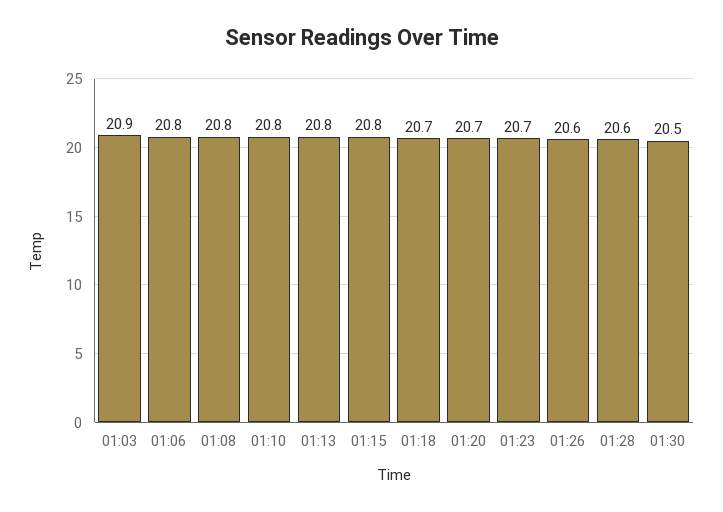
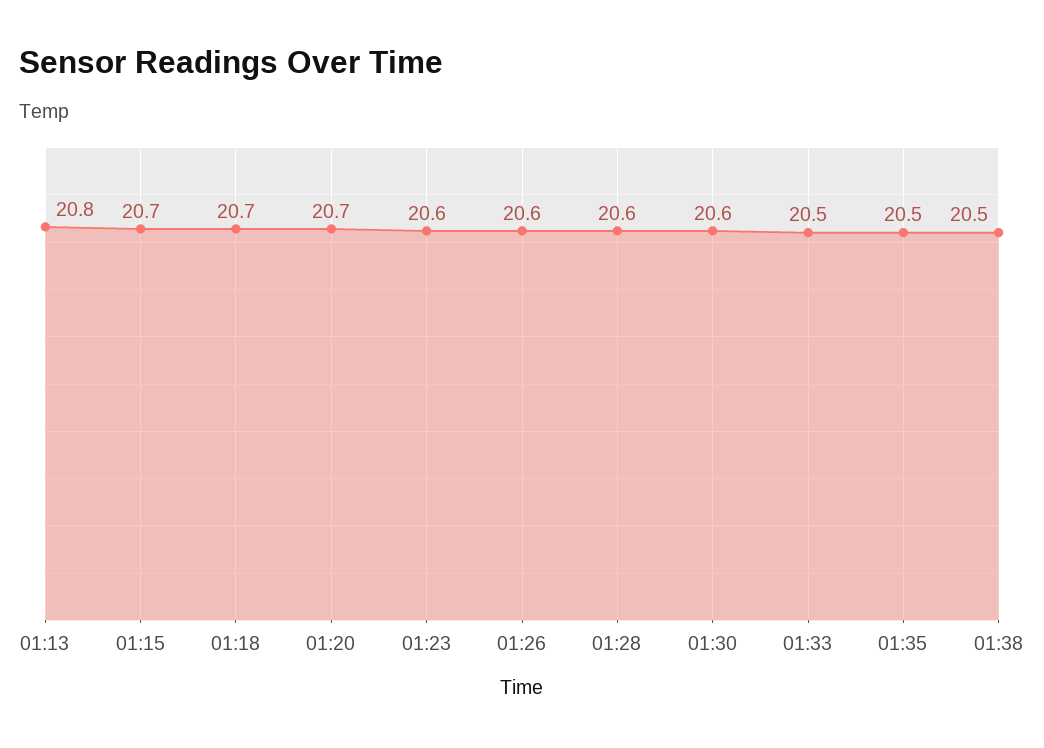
01:03: 20.9 -> none
01:06: 20.8 -> none
01:08: 20.8 -> none
01:10: 20.8 -> none
01:15: 20.8 -> 20.7
01:23: 20.7 -> 20.6
01:30: 20.5 -> 20.6
01:33: none -> 20.5
01:35: none -> 20.5
01:38: none -> 20.5

